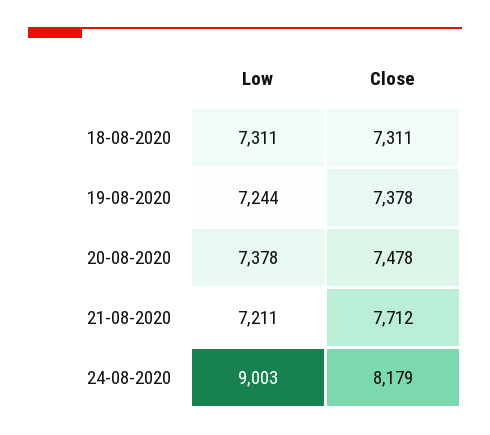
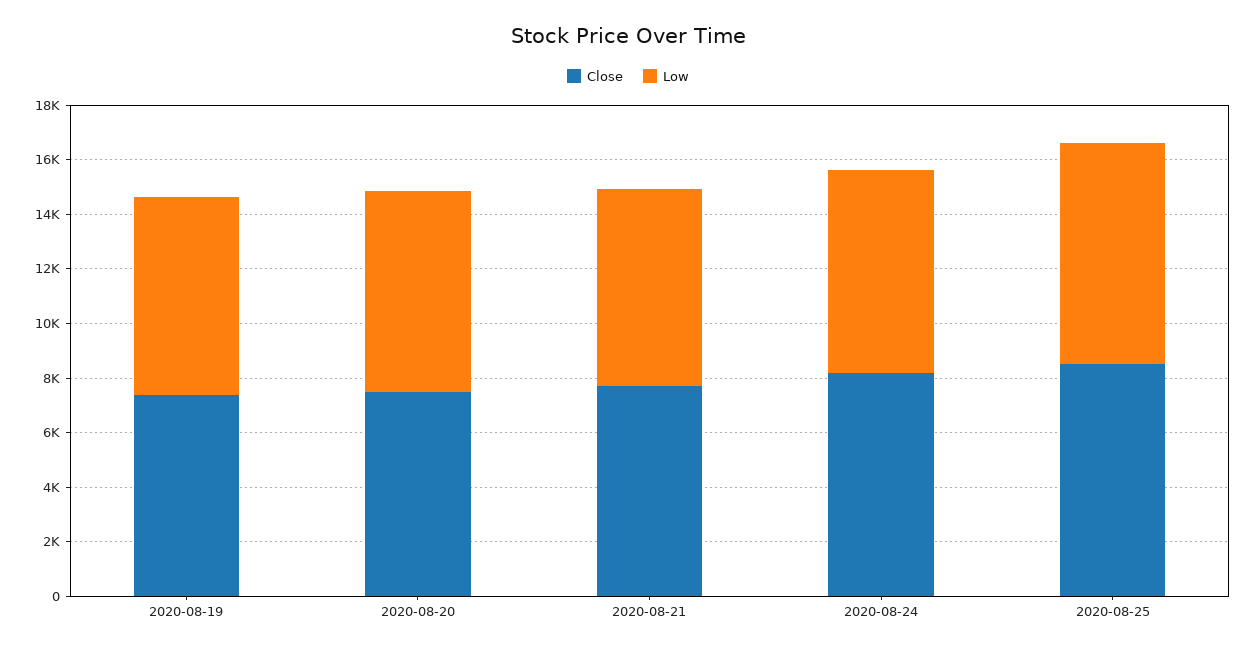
Low, 18-08-2020: 7311 -> none
Close, 18-08-2020: 7311 -> none
Low, 24-08-2020: 9003 -> 7500
Close, 2020-08-25: none -> 8500
Low, 2020-08-25: none -> 8000

